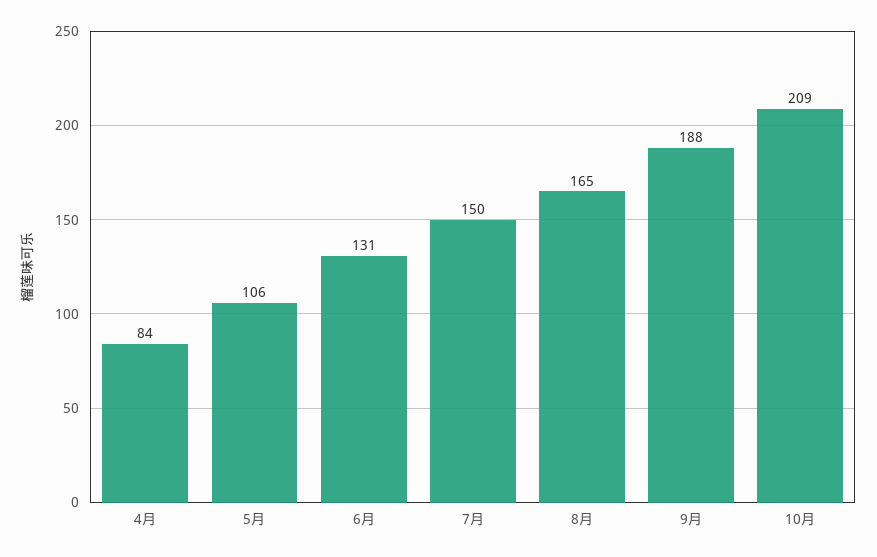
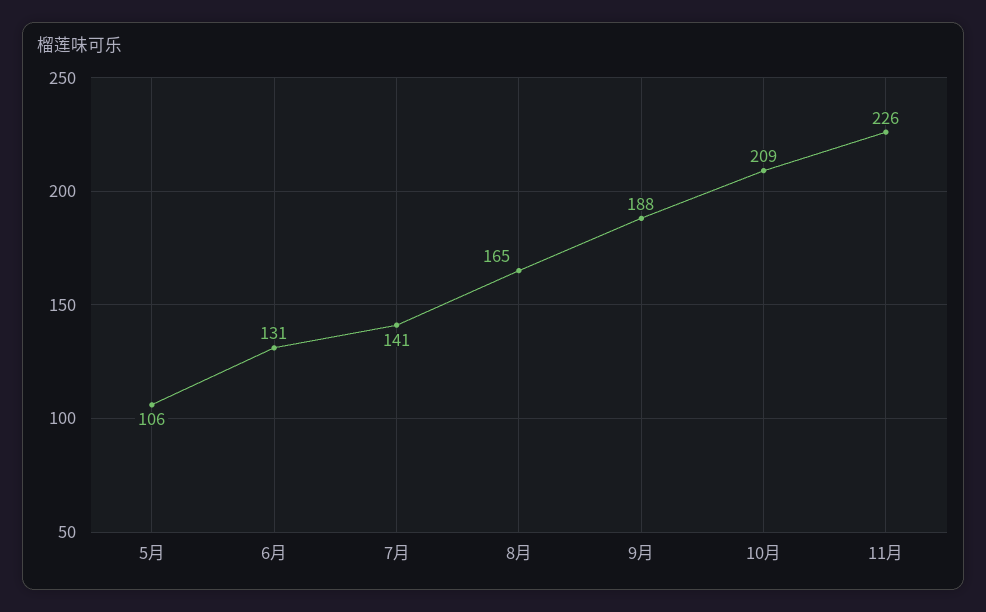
4月: 84 -> none
7月: 150 -> 141
11月: none -> 226

